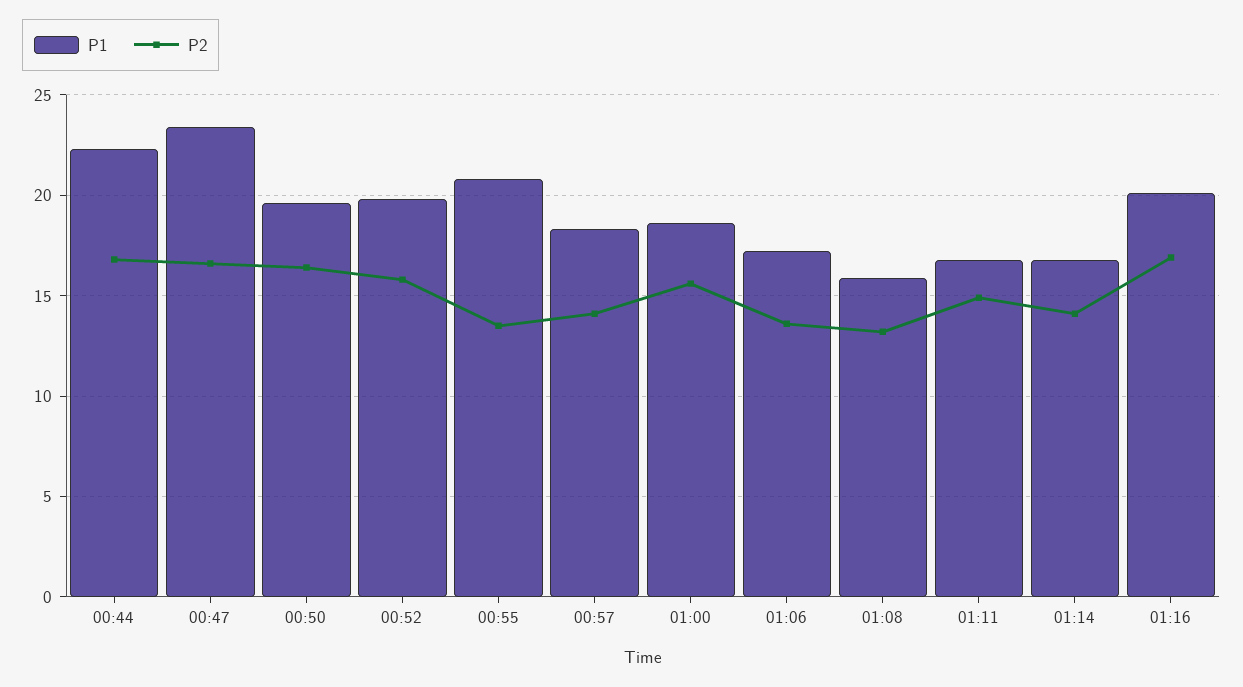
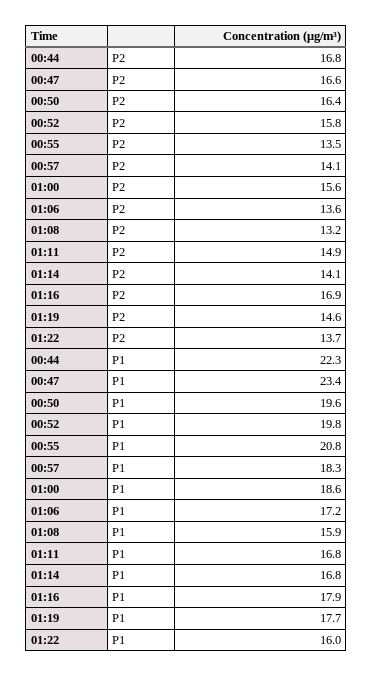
P1, 01:16: 20 -> 17.9
P2, 01:19: none -> 14.6
P2, 01:22: none -> 13.7
P1, 01:19: none -> 17.7
P1, 01:22: none -> 16

